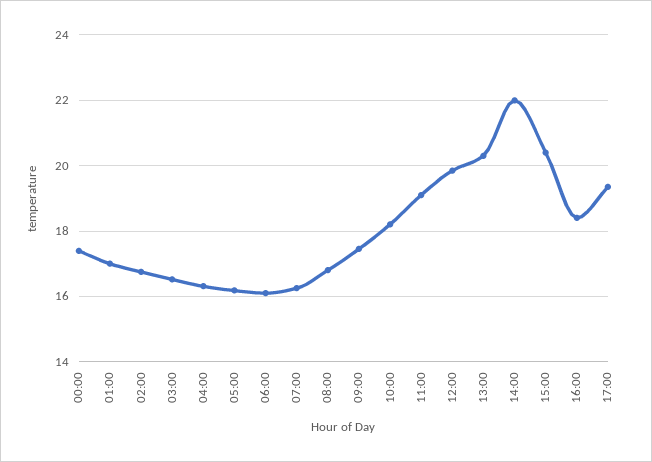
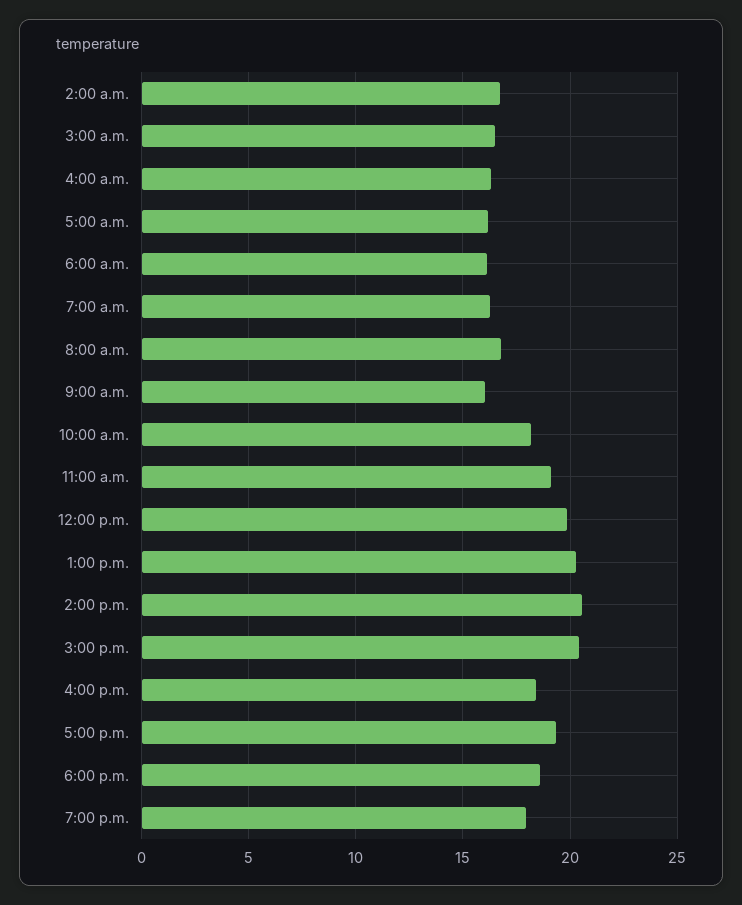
00:00: 17.4 -> none
01:00: 17 -> none
09:00: 17.4 -> 16
14:00: 22 -> 20.5
6:00 p.m.: none -> 18.5
7:00 p.m.: none -> 18

